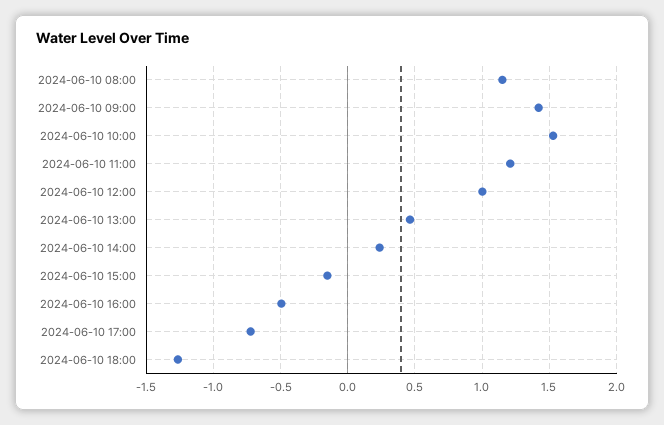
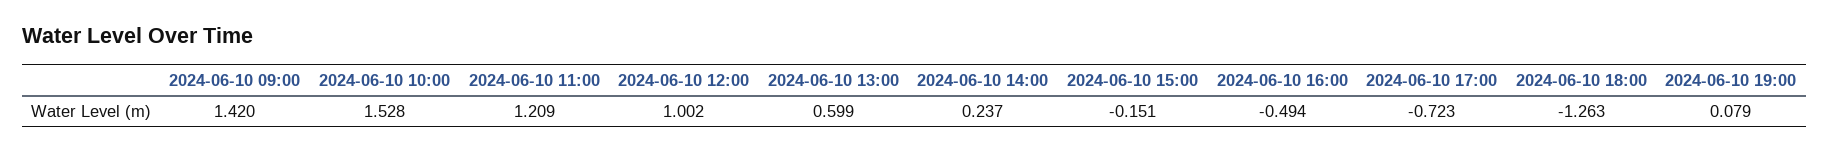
2024-06-10 08:00: 1.15 -> none
2024-06-10 13:00: 0.45 -> 0.599
2024-06-10 19:00: none -> 0.079

